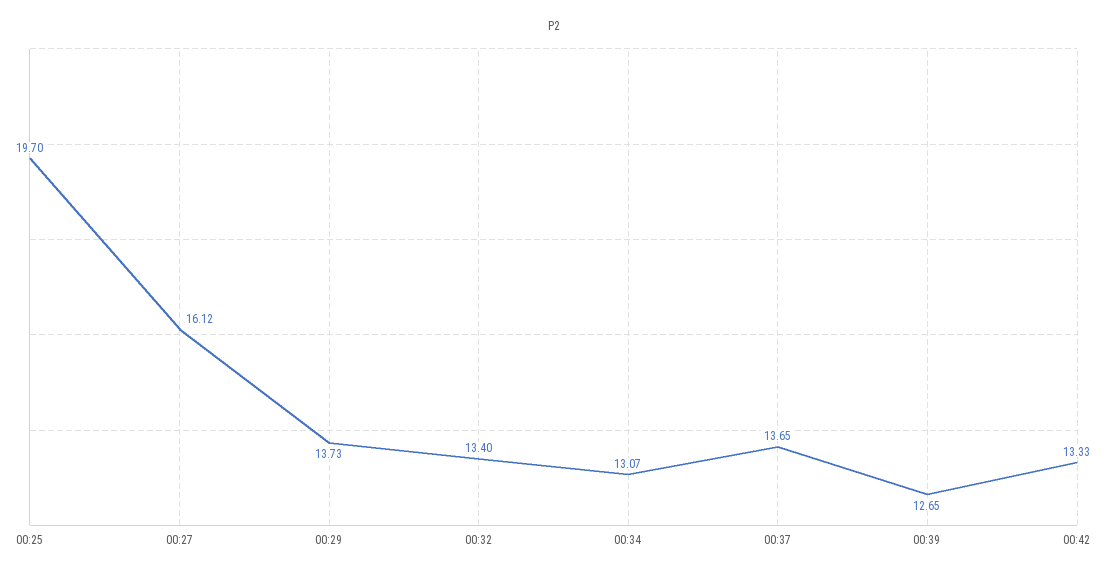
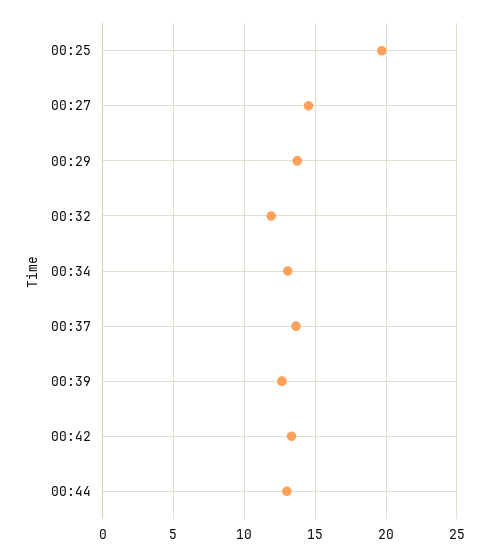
00:27: 16.12 -> 14.5
00:32: 13.4 -> 12
00:44: none -> 13

